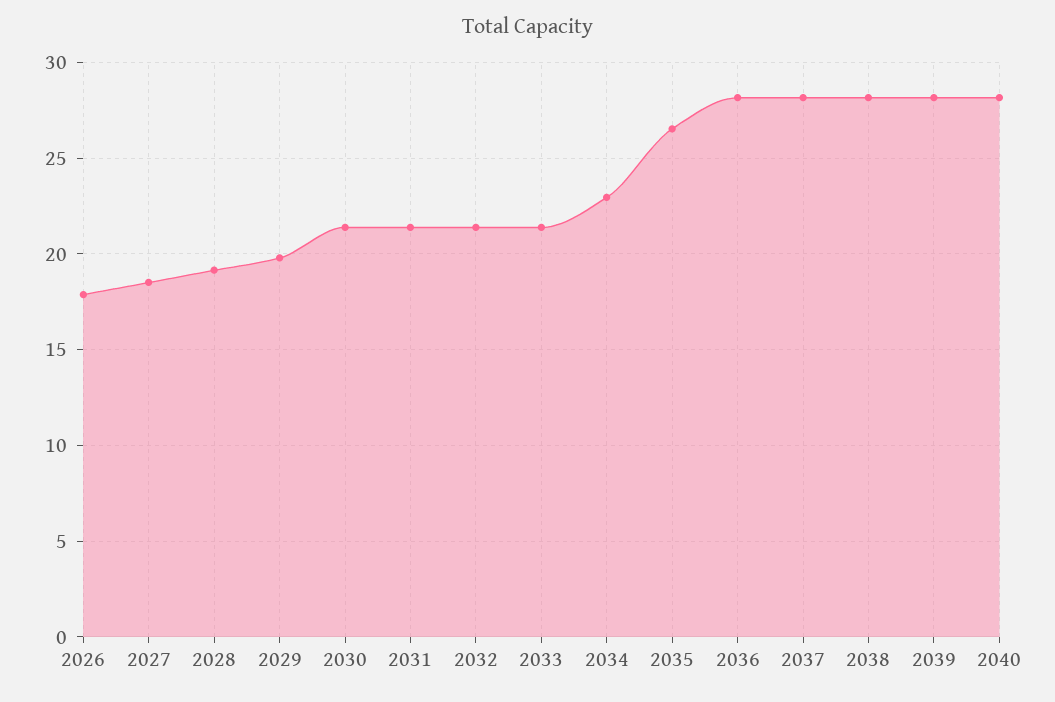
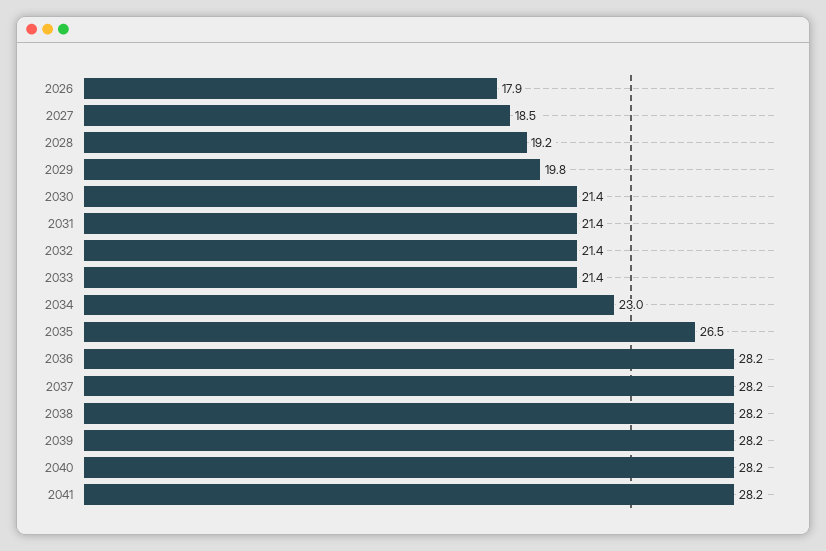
2041: none -> 28.2

